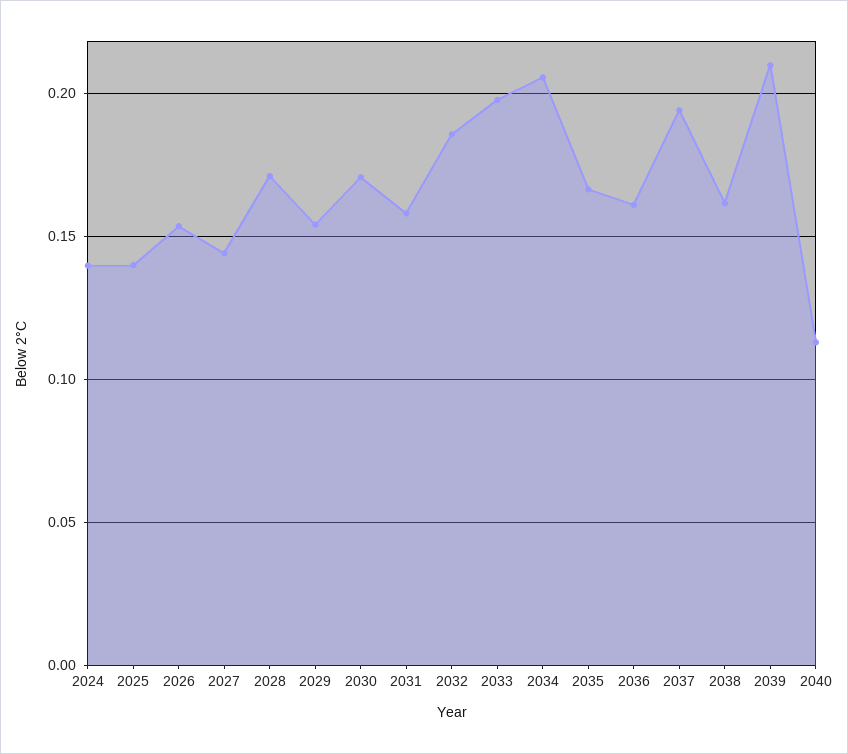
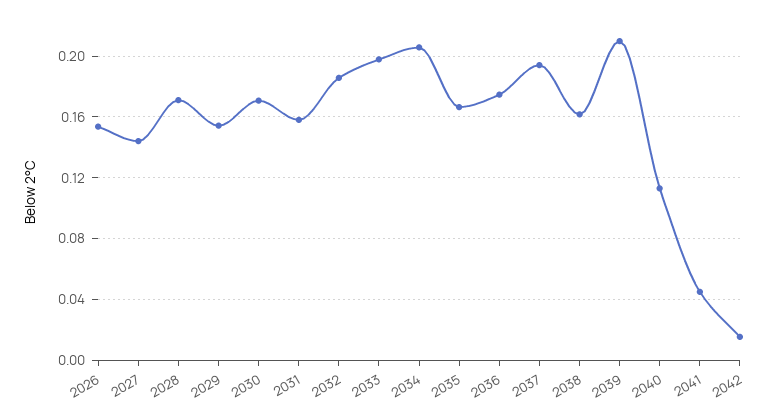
2024: 0.14 -> none
2025: 0.14 -> none
2036: 0.16 -> 0.175
2041: none -> 0.045
2042: none -> 0.015

